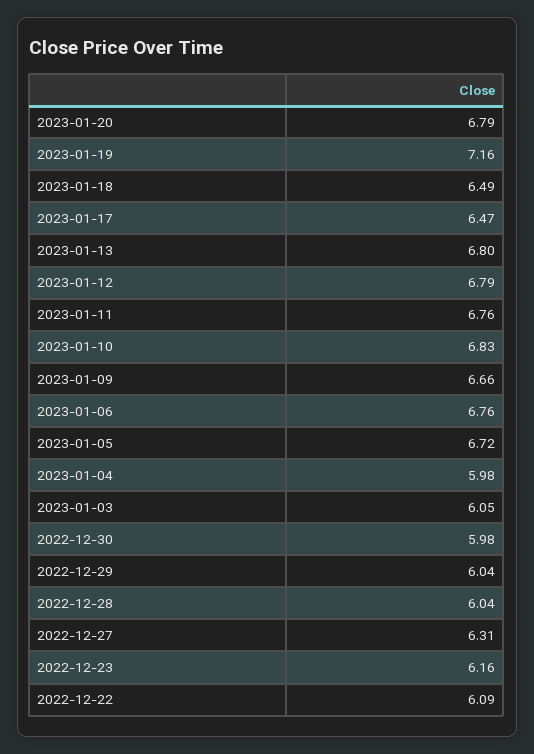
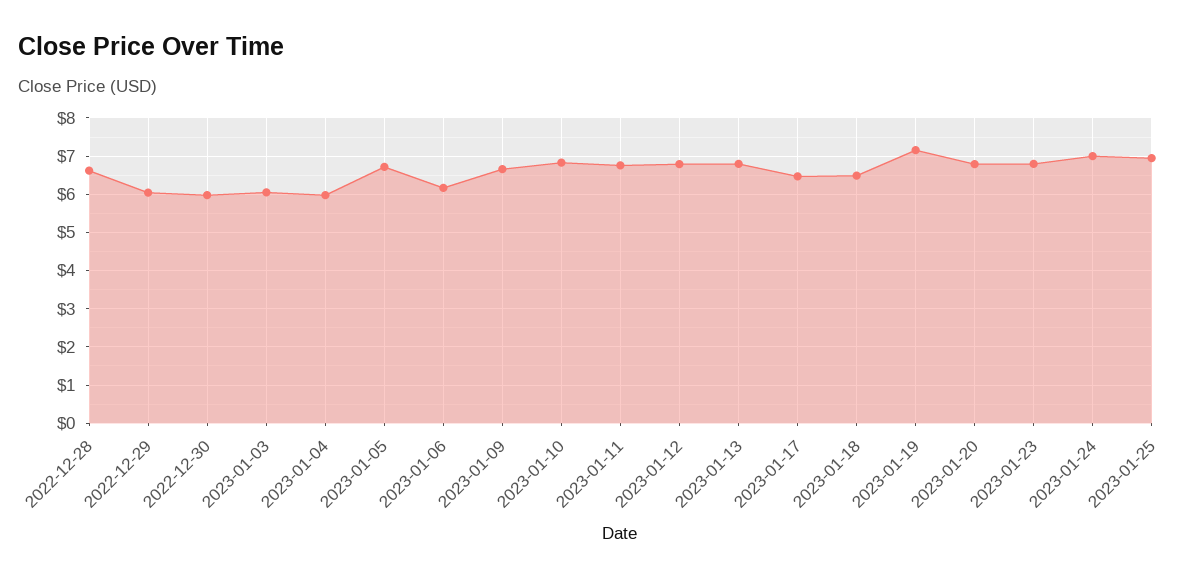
2023-01-06: 6.76 -> 6.2
2022-12-28: 6.04 -> 6.6
2022-12-27: 6.31 -> none
2022-12-23: 6.16 -> none
2022-12-22: 6.09 -> none
2023-01-23: none -> 6.8
2023-01-24: none -> 7
2023-01-25: none -> 7

